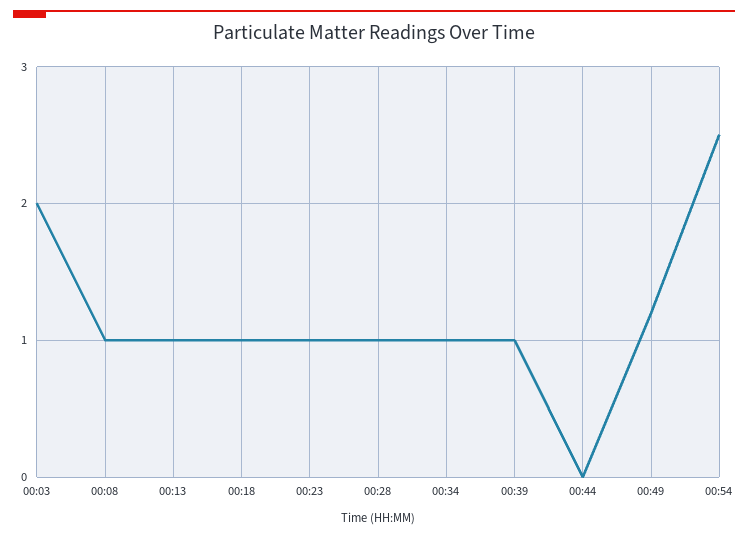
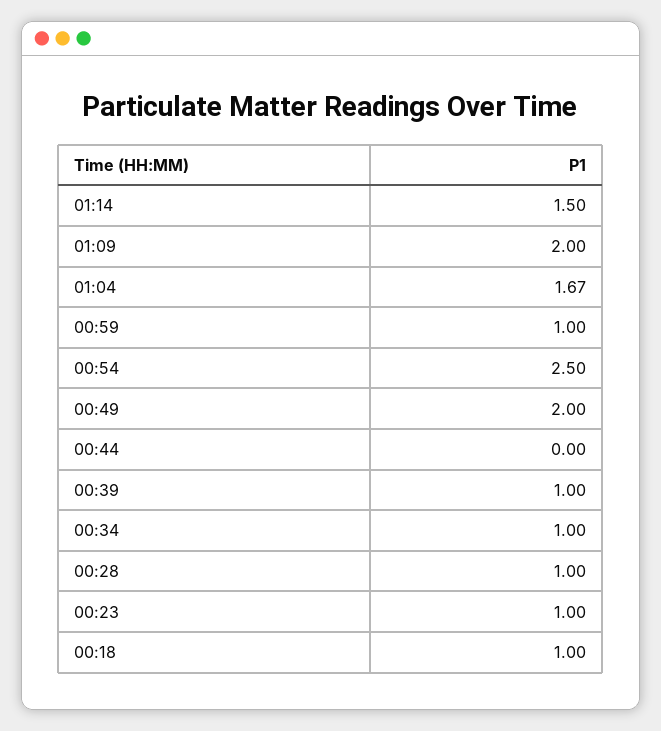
00:03: 2 -> none
00:08: 1 -> none
00:13: 1 -> none
00:49: 1.2 -> 2
01:14: none -> 1.5
01:09: none -> 2
01:04: none -> 1.67
00:59: none -> 1

